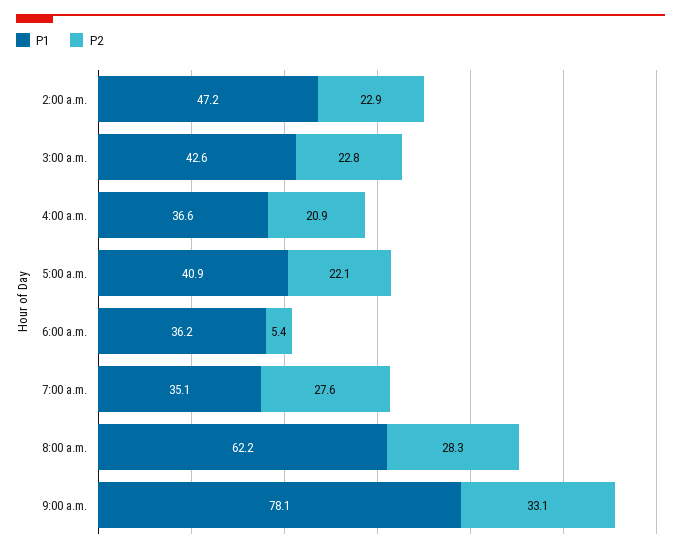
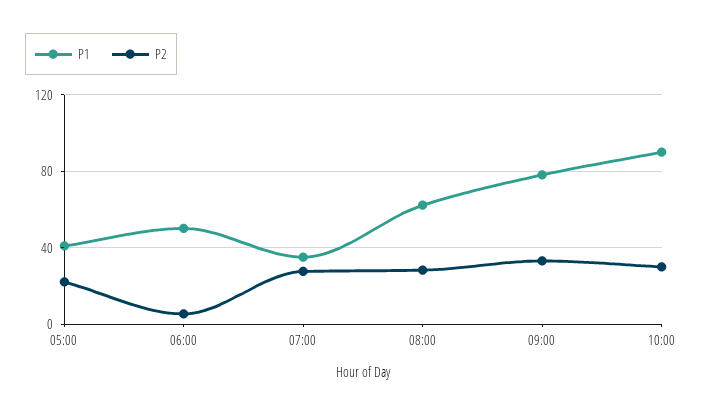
P1, 2:00 a.m.: 47.2 -> none
P2, 2:00 a.m.: 22.9 -> none
P1, 3:00 a.m.: 42.6 -> none
P2, 3:00 a.m.: 22.8 -> none
P1, 4:00 a.m.: 36.6 -> none
P2, 4:00 a.m.: 20.9 -> none
P1, 6:00 a.m.: 36.2 -> 50
P1, 10:00: none -> 90
P2, 10:00: none -> 30

